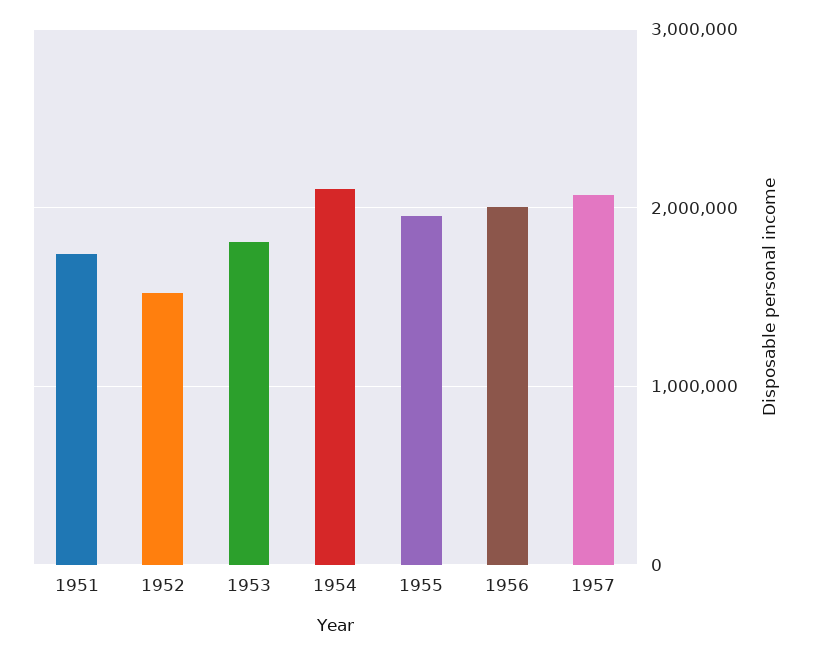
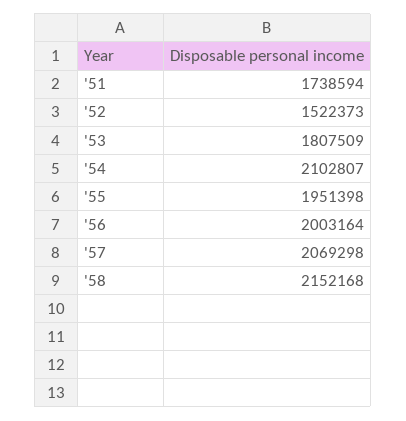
'58: none -> 2152168

